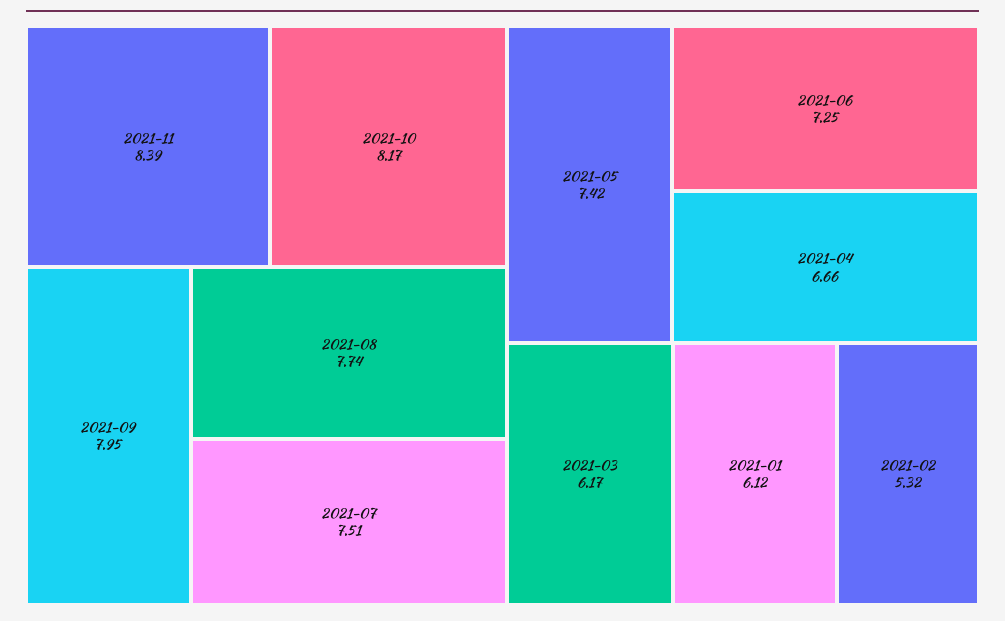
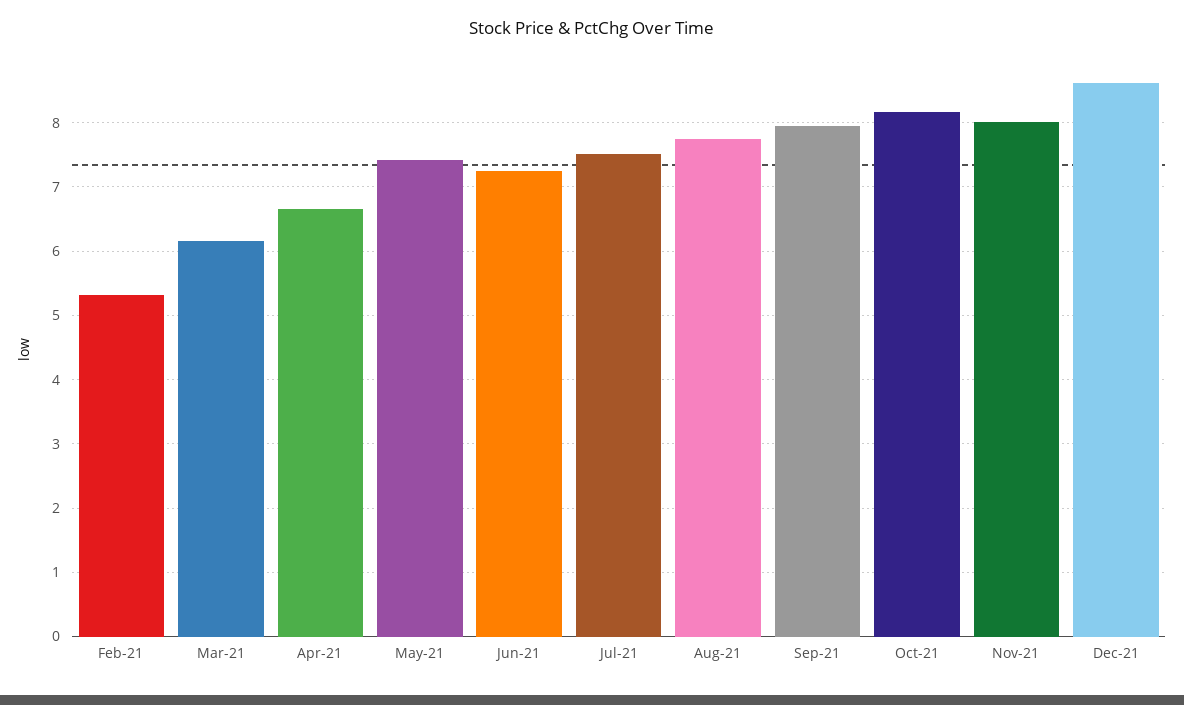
2021-11: 8.39 -> 8
2021-01: 6.12 -> none
Dec-21: none -> 8.6

